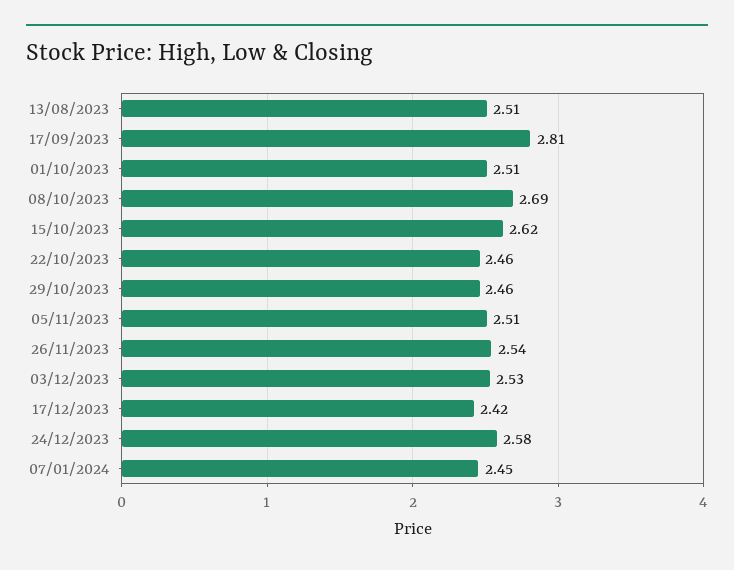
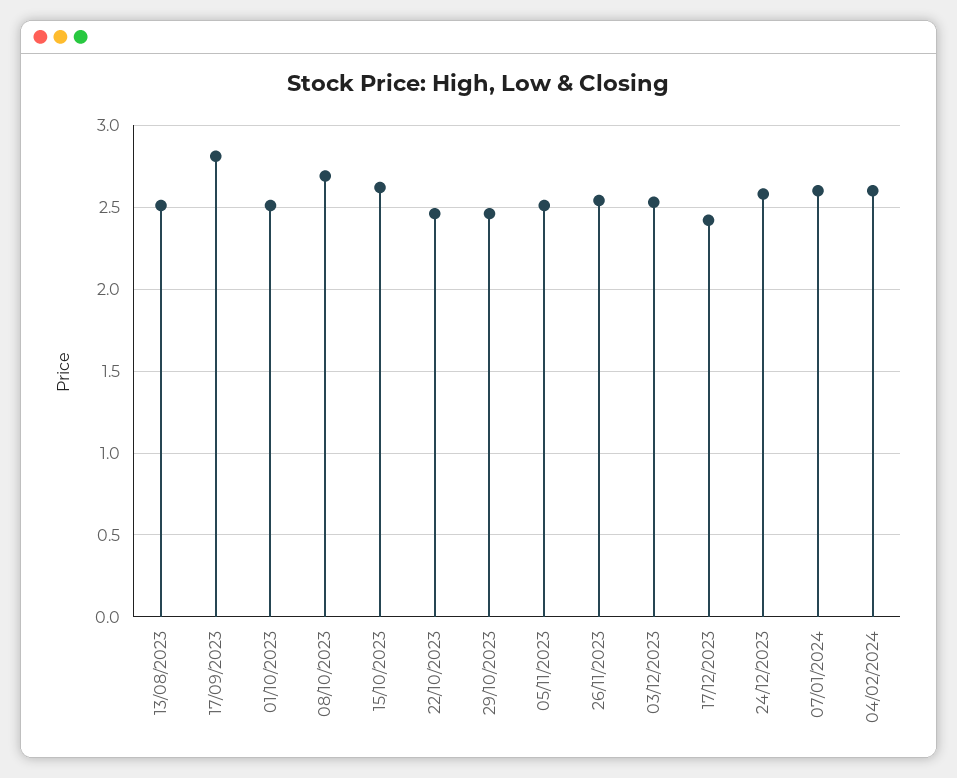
07/01/2024: 2.45 -> 2.6
04/02/2024: none -> 2.6

